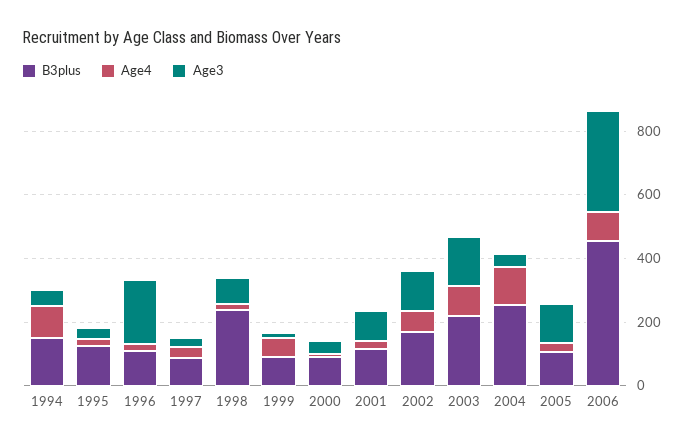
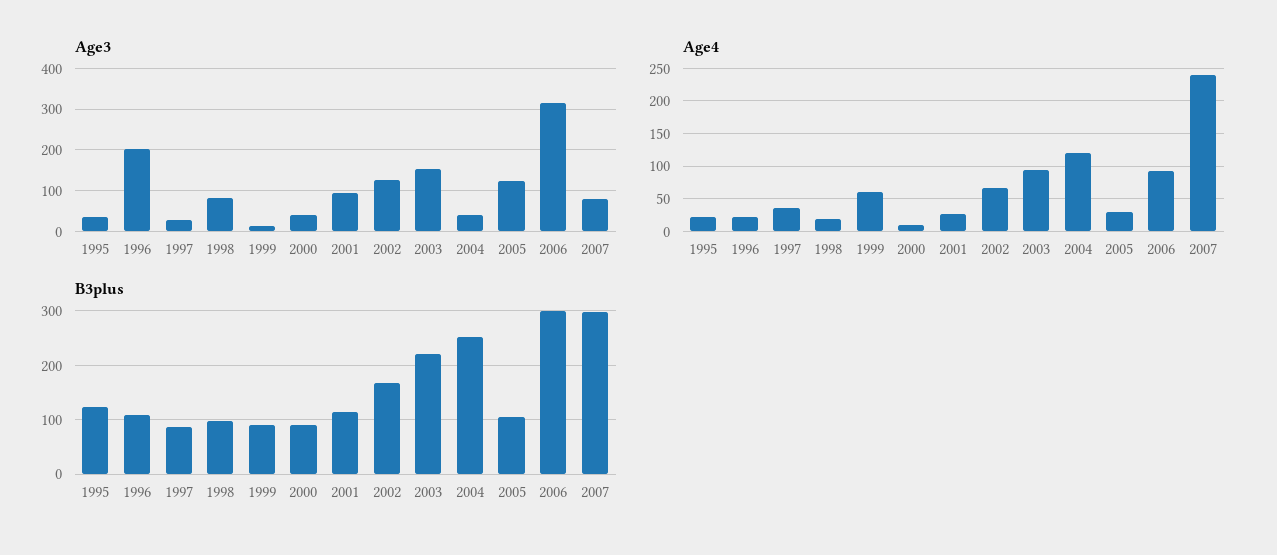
B3plus, 1994: 150 -> none
Age4, 1994: 100 -> none
Age3, 1994: 50 -> none
B3plus, 1998: 250 -> 100
B3plus, 2006: 450 -> 300
Age3, 2007: none -> 80
Age4, 2007: none -> 240
B3plus, 2007: none -> 300

